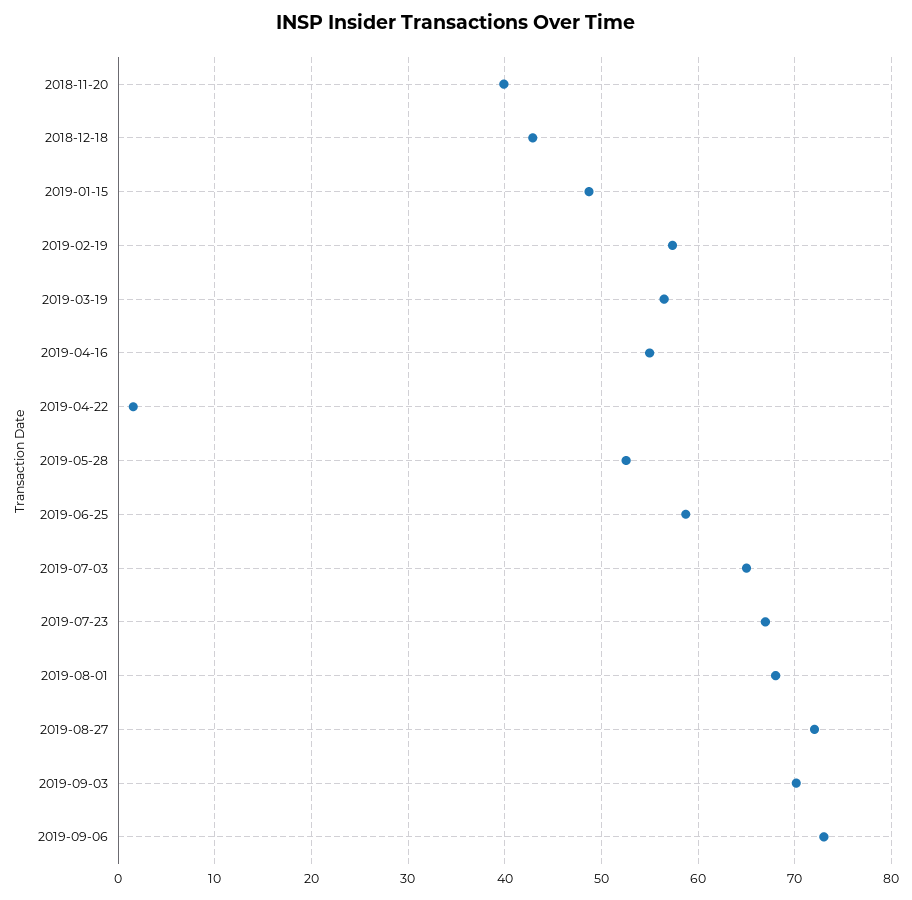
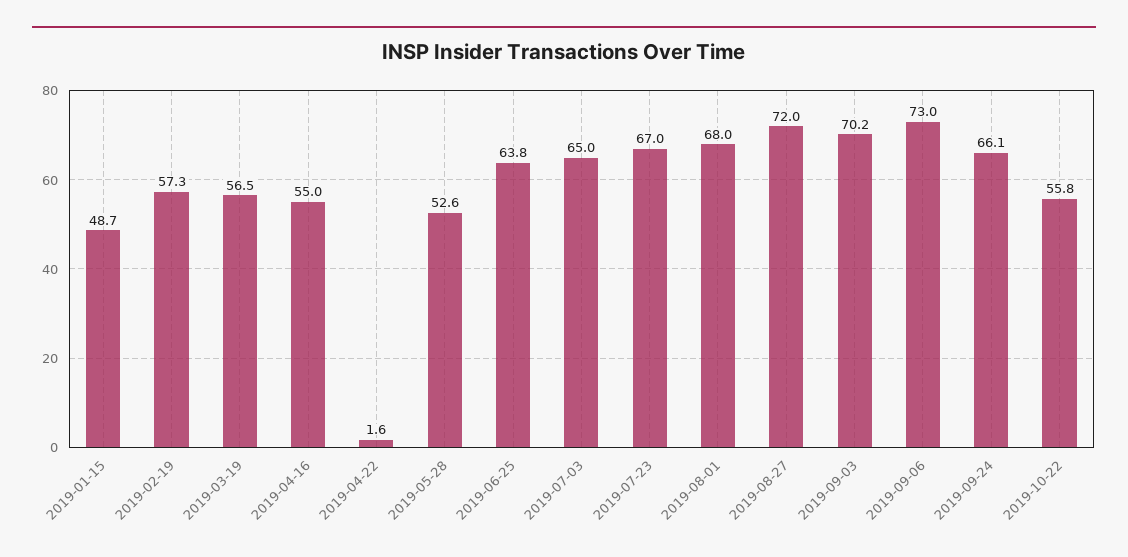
2018-11-20: 40 -> none
2018-12-18: 43 -> none
2019-06-25: 59 -> 63.8
2019-09-24: none -> 66.1
2019-10-22: none -> 55.8

